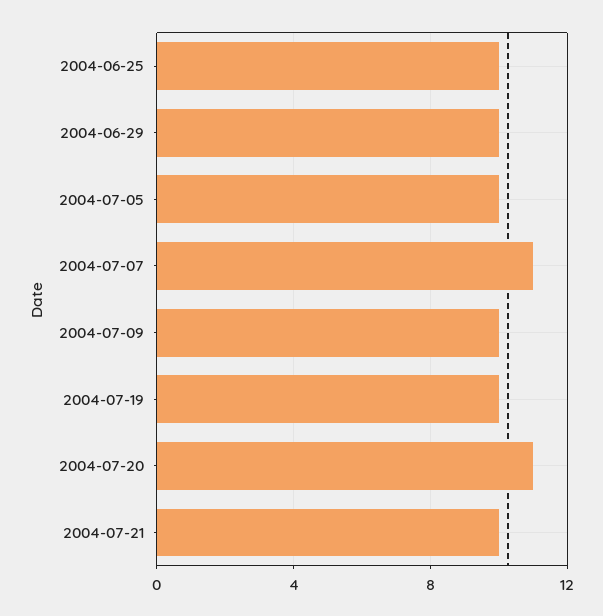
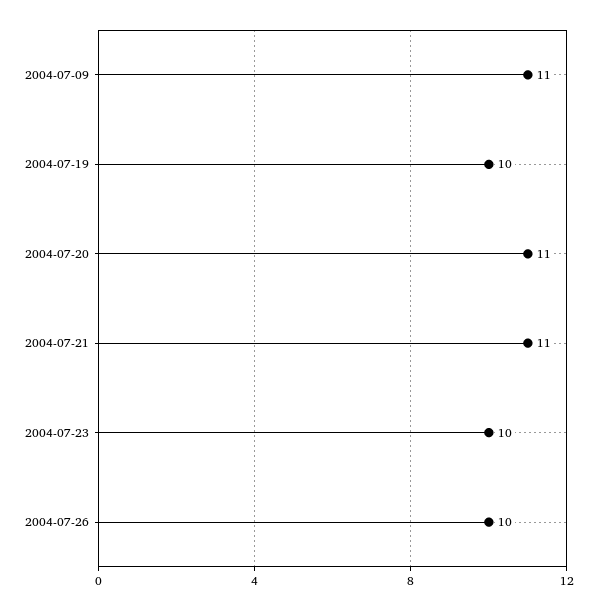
2004-06-25: 10 -> none
2004-06-29: 10 -> none
2004-07-05: 10 -> none
2004-07-07: 11 -> none
2004-07-09: 10 -> 11
2004-07-21: 10 -> 11
2004-07-23: none -> 10
2004-07-26: none -> 10

